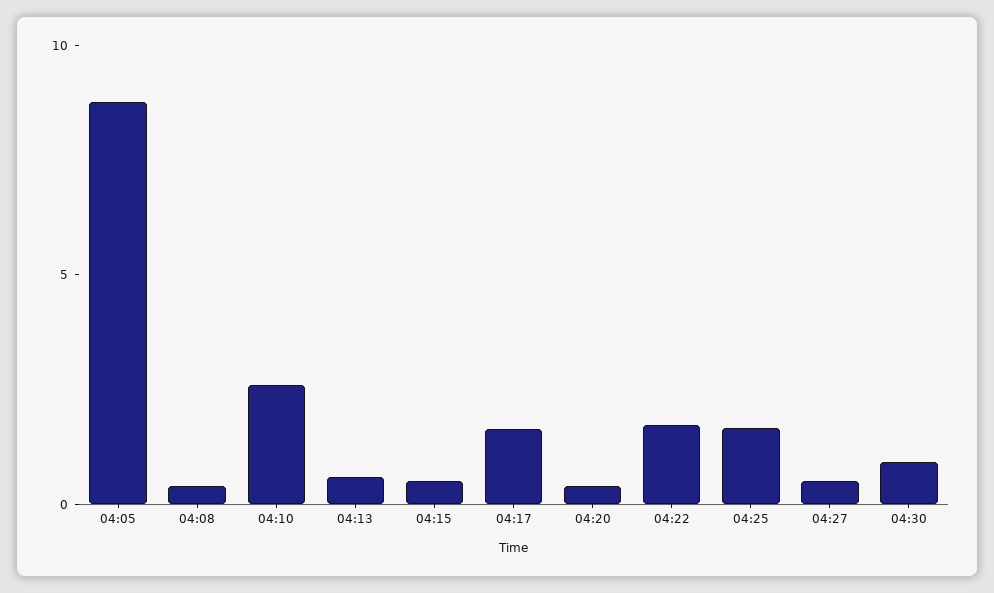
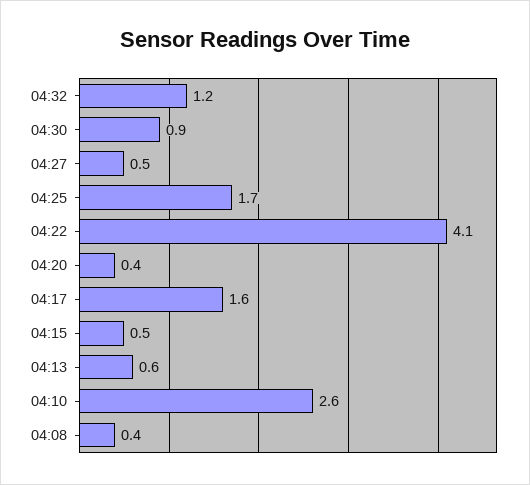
04:05: 9 -> none
04:22: 2 -> 4.1
04:32: none -> 1.2

